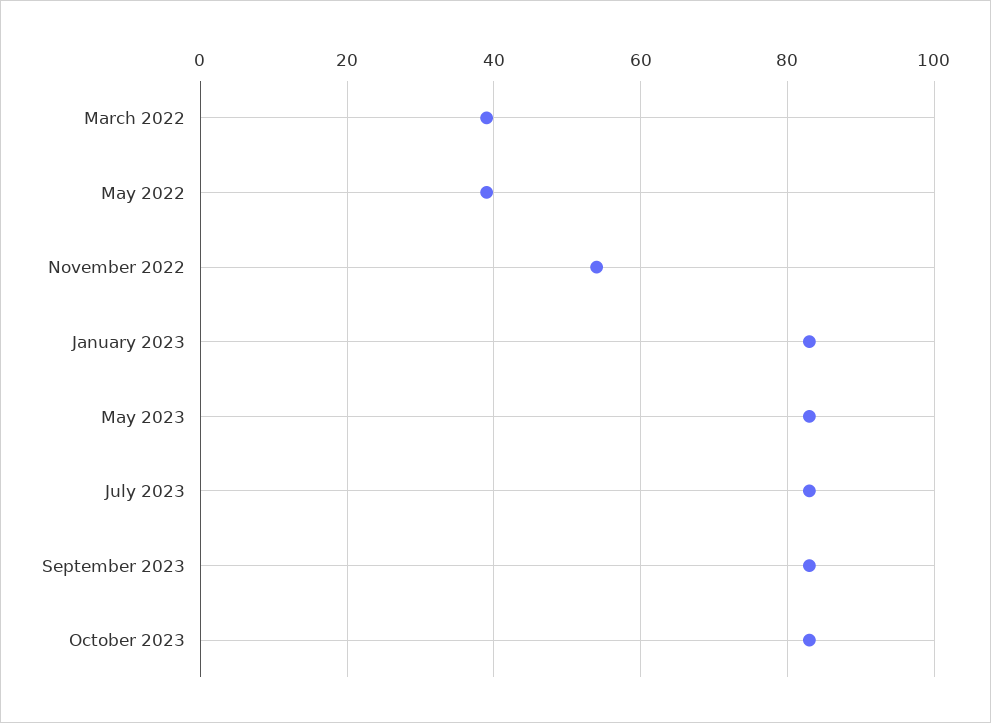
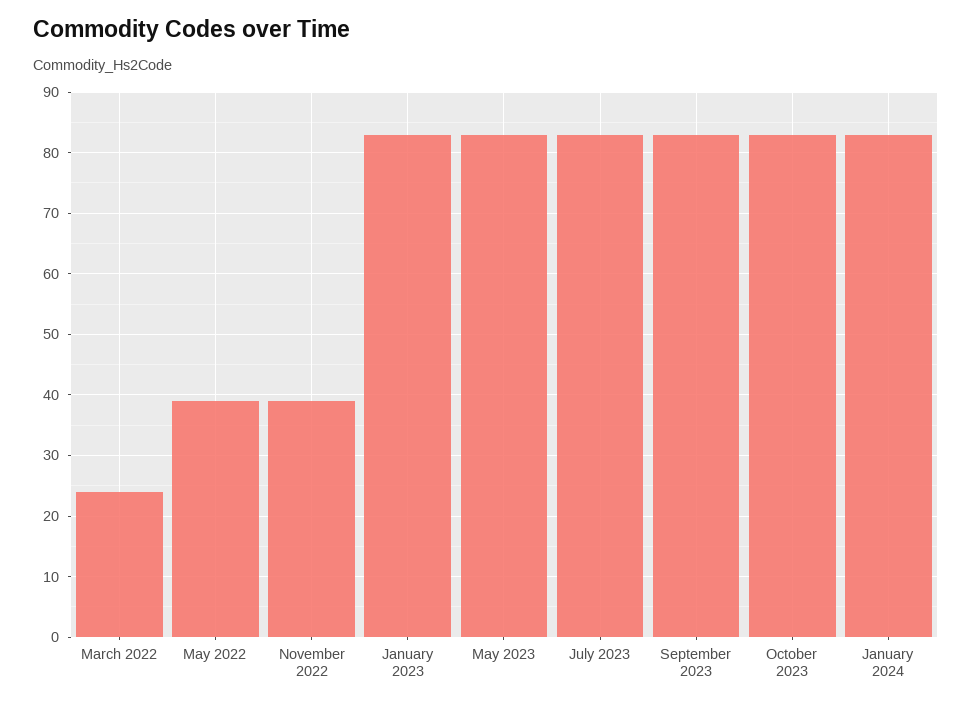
March 2022: 40 -> 24
November 2022: 55 -> 39
January 2024: none -> 83

